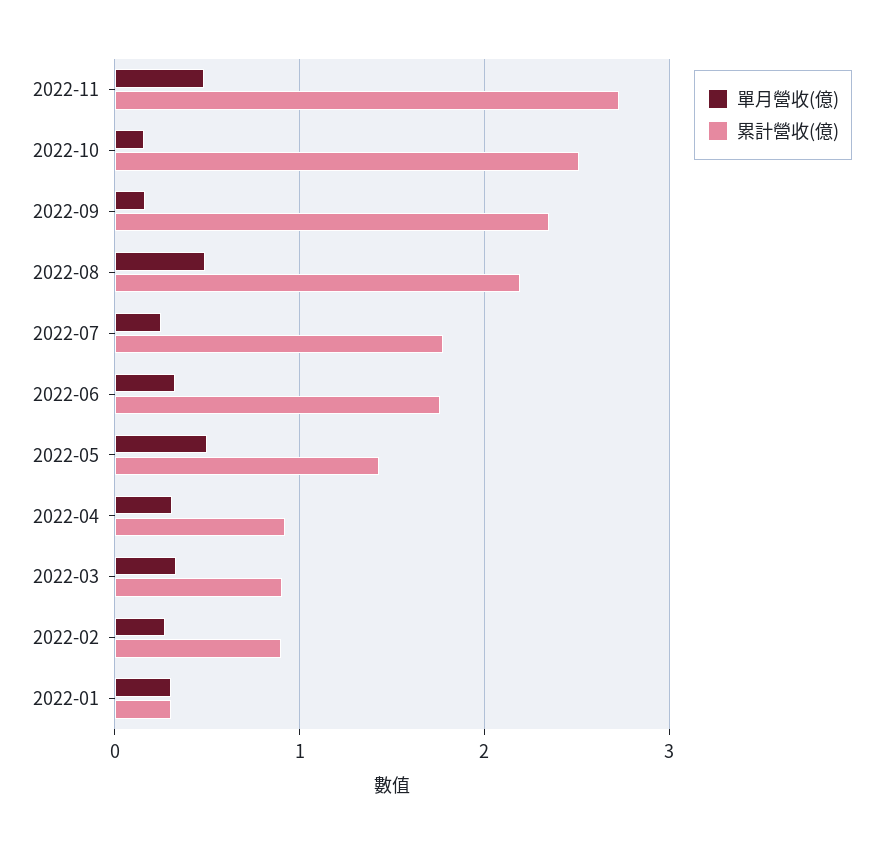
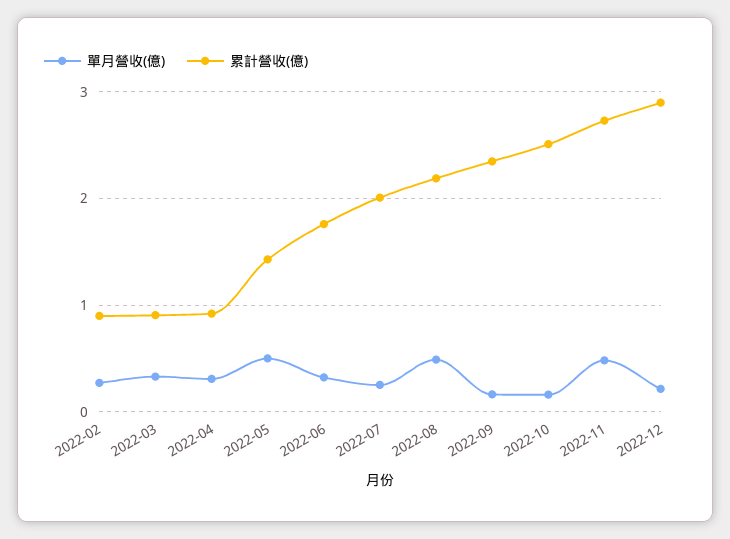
累計營收(億), 2022-07: 1.8 -> 2
單月營收(億), 2022-01: 0.3 -> none
累計營收(億), 2022-01: 0.3 -> none
單月營收(億), 2022-12: none -> 0.2
累計營收(億), 2022-12: none -> 2.9

